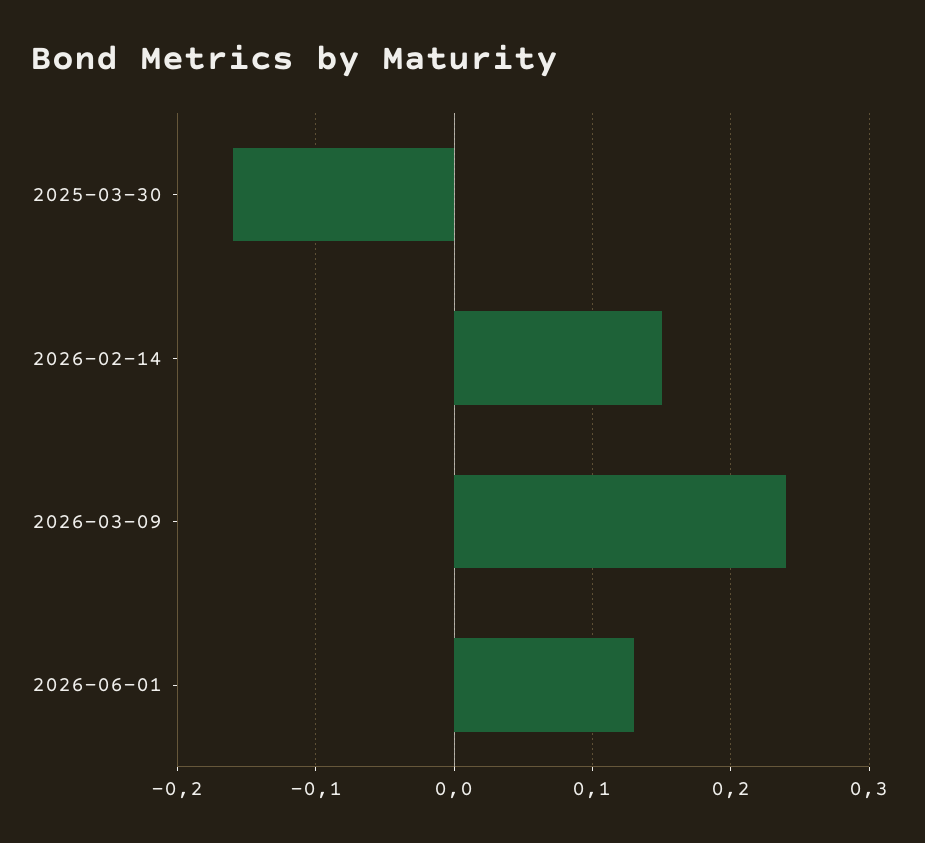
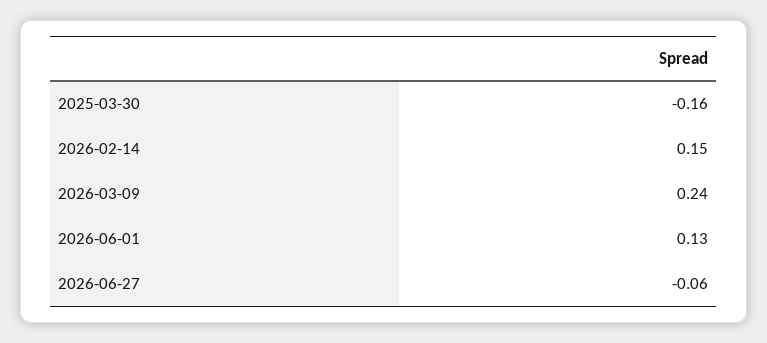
2026-06-27: none -> -0.06

